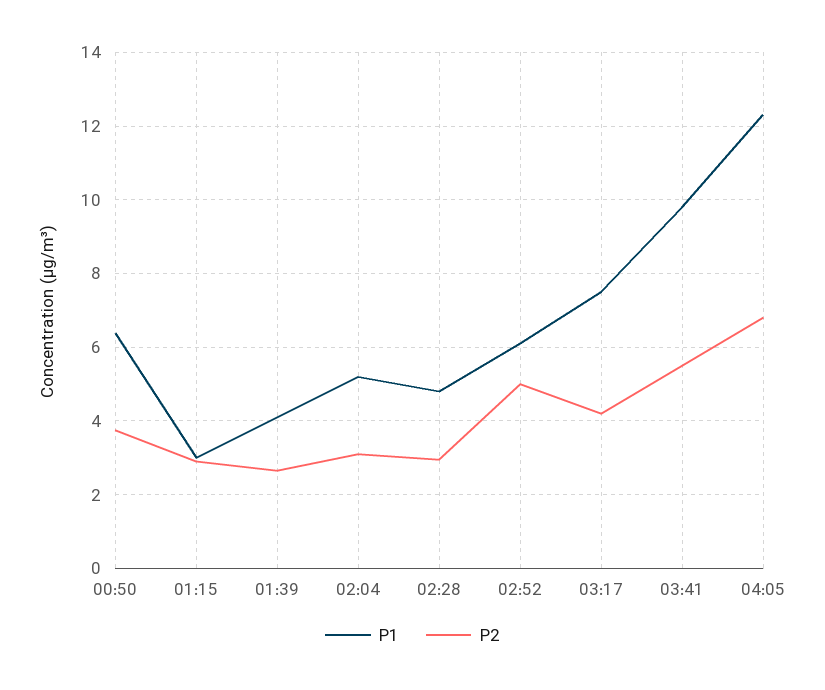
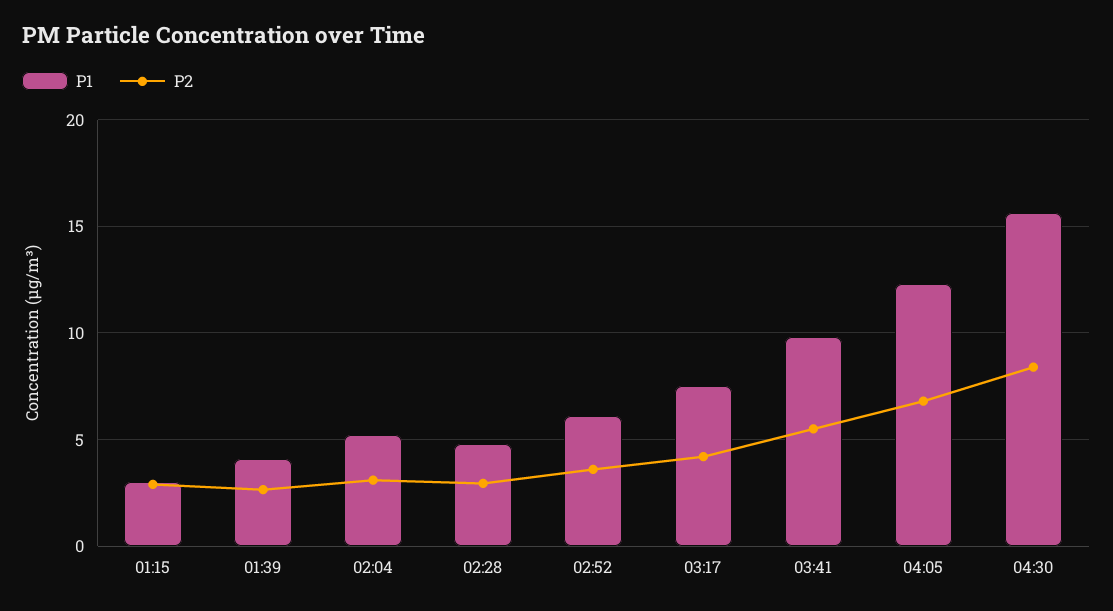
P1, 00:50: 6.4 -> none
P2, 00:50: 3.8 -> none
P2, 02:52: 5 -> 3.5
P1, 04:30: none -> 15.5
P2, 04:30: none -> 8.5

